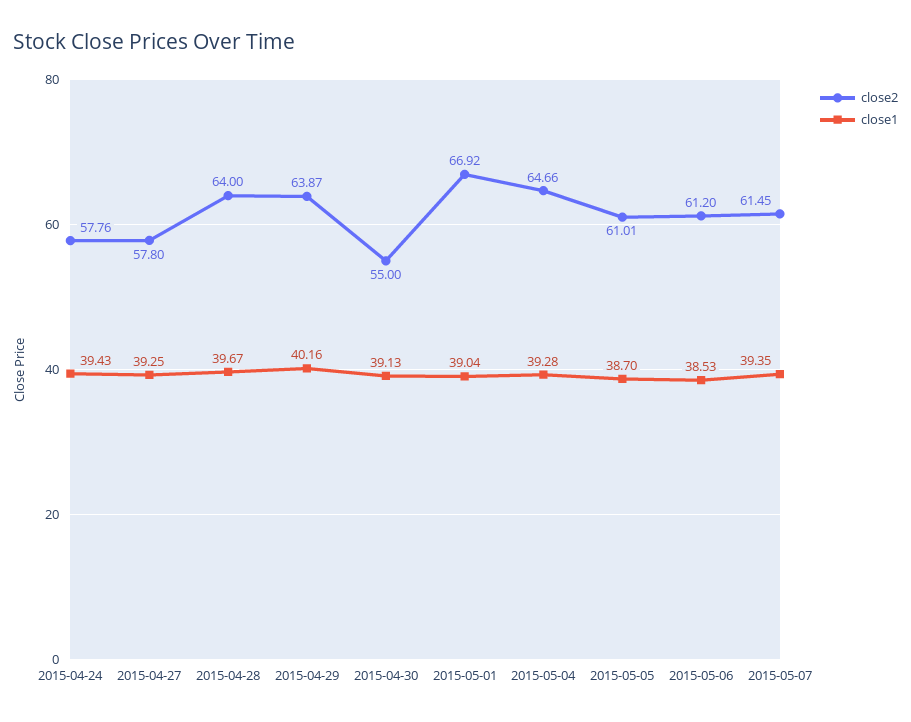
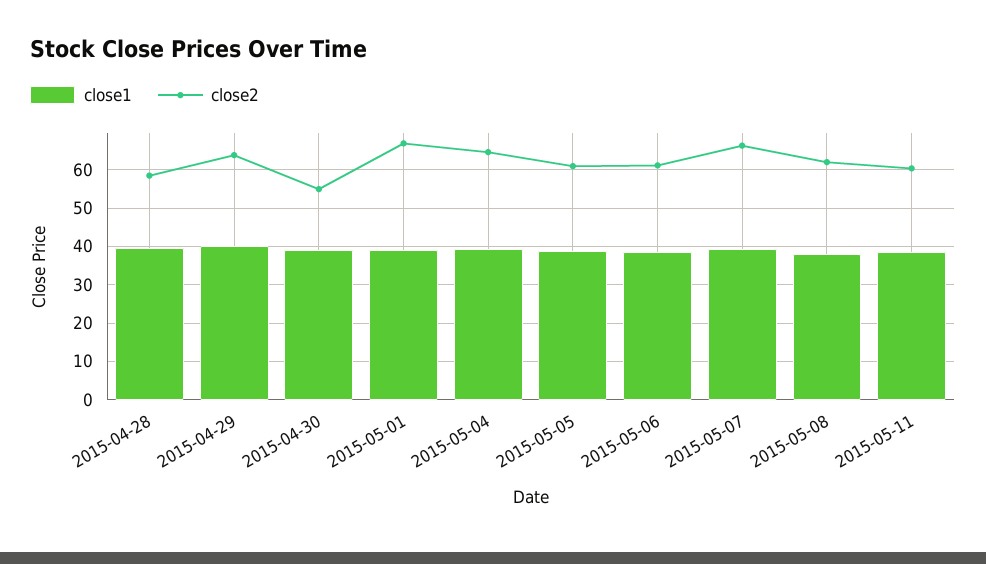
close2, 2015-04-24: 57.76 -> none
close1, 2015-04-24: 39.43 -> none
close2, 2015-04-27: 57.8 -> none
close1, 2015-04-27: 39.25 -> none
close2, 2015-04-28: 64 -> 58
close2, 2015-05-07: 61.45 -> 66
close1, 2015-05-08: none -> 38
close2, 2015-05-08: none -> 62
close1, 2015-05-11: none -> 38
close2, 2015-05-11: none -> 60

